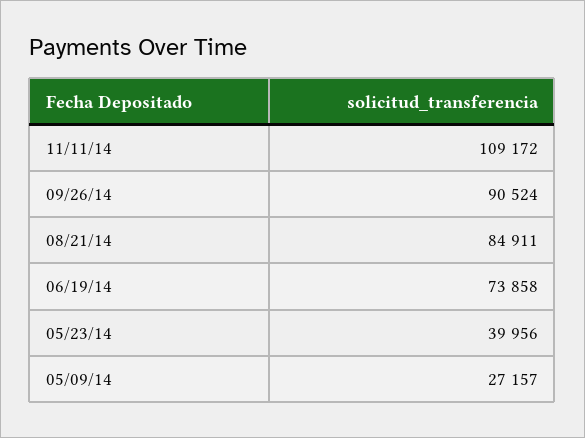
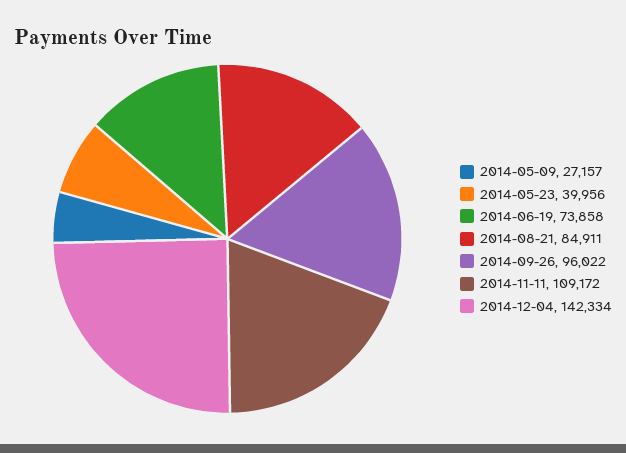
09/26/14: 90524 -> 96022
2014-12-04: none -> 142334

